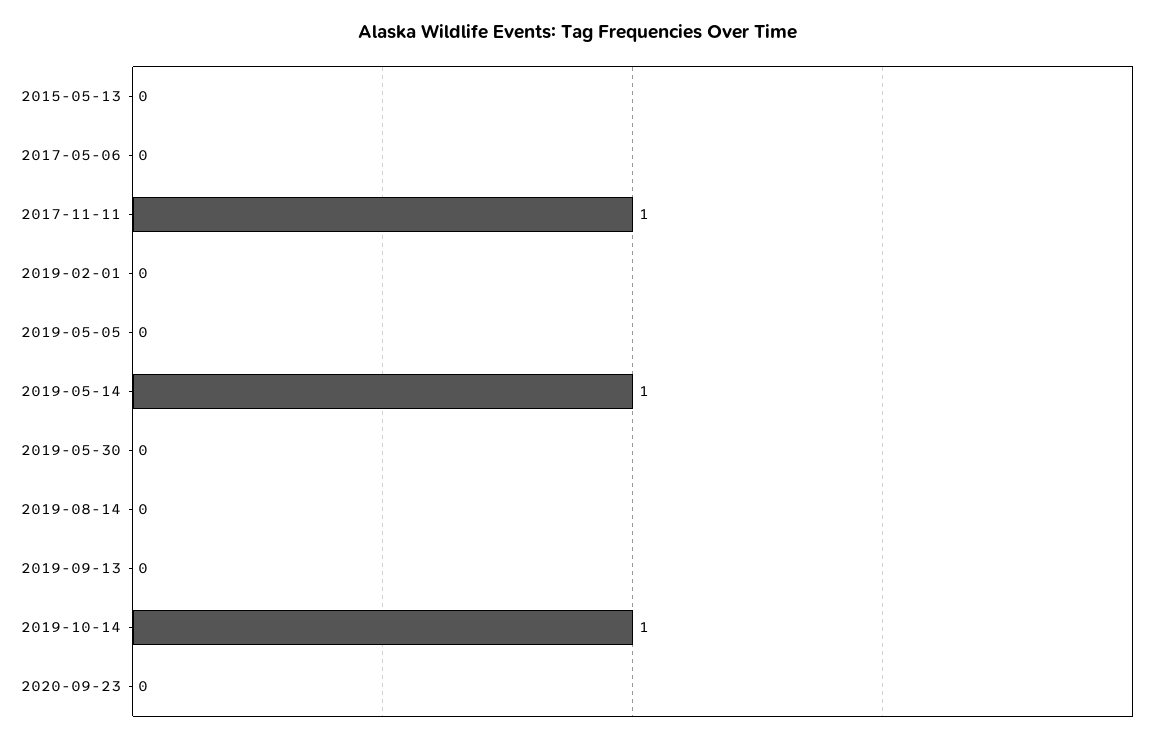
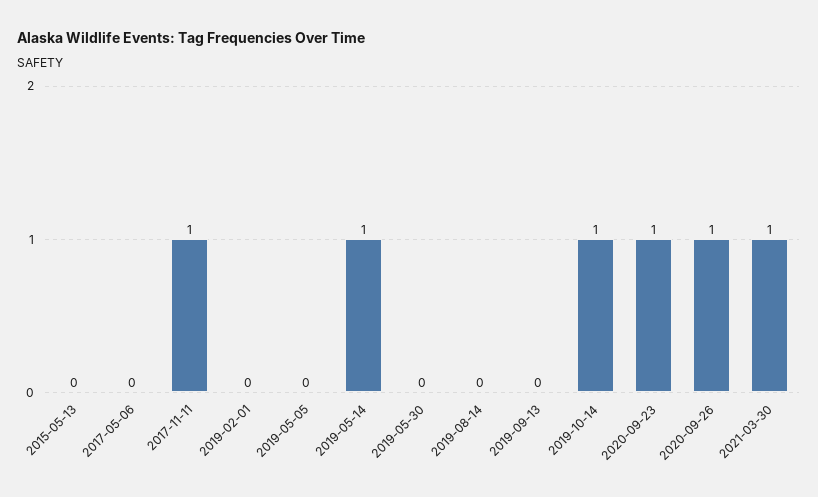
2020-09-23: 0 -> 1
2020-09-26: none -> 1
2021-03-30: none -> 1

